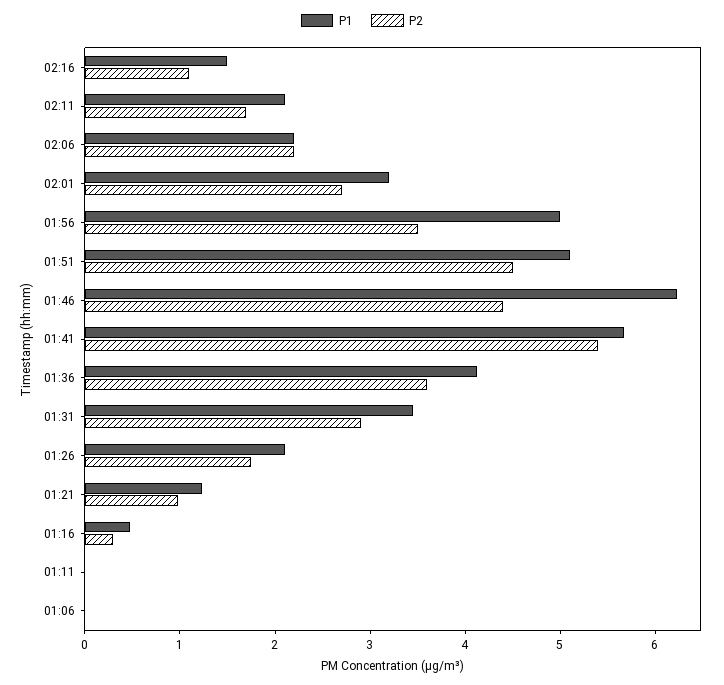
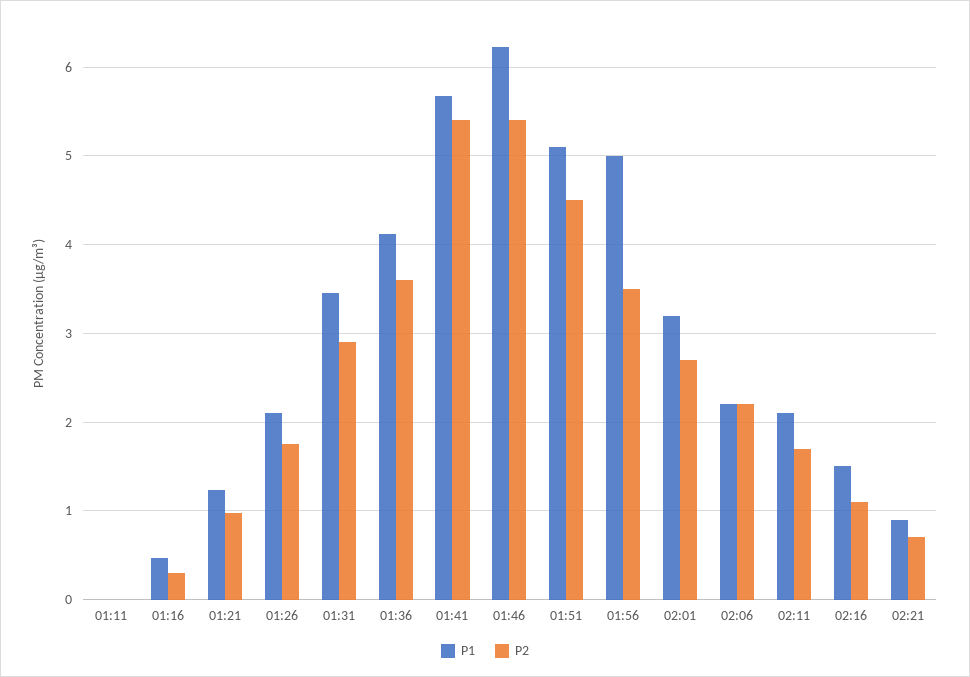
P2, 01:46: 4.4 -> 5.4
P1, 01:06: 0 -> none
P2, 01:06: 0 -> none
P1, 02:21: none -> 0.9
P2, 02:21: none -> 0.7

